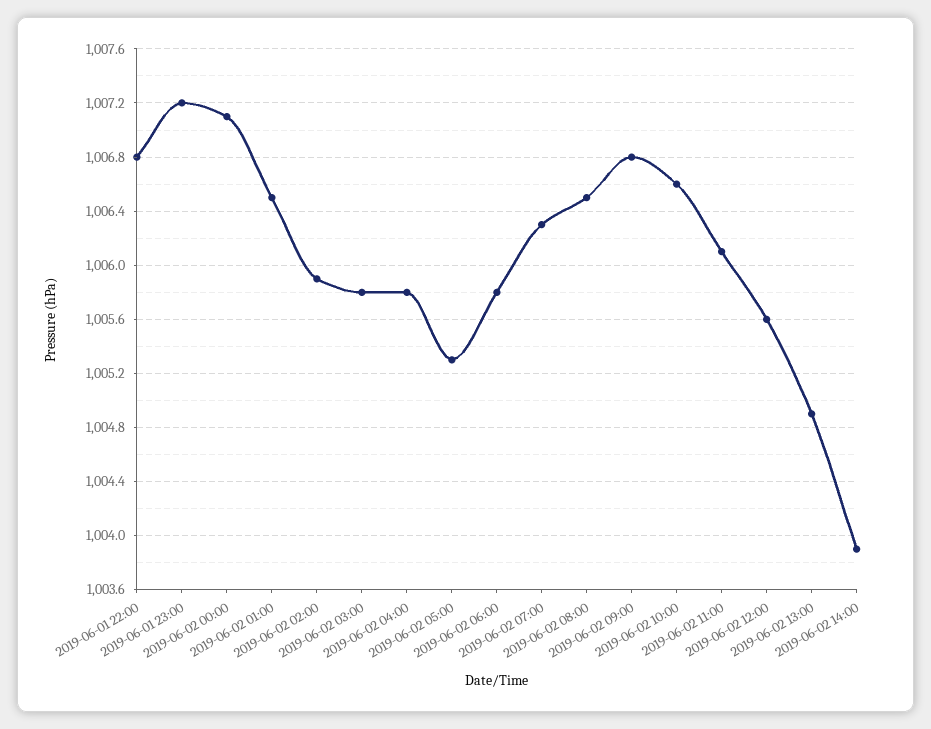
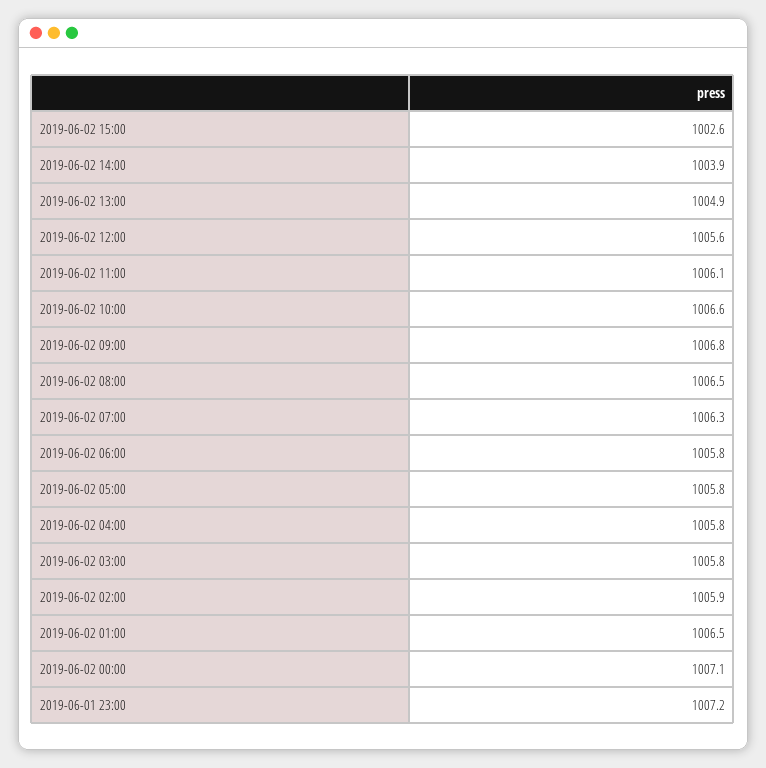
2019-06-01 22:00: 1006.8 -> none
2019-06-02 05:00: 1005.3 -> 1005.8
2019-06-02 15:00: none -> 1002.6

